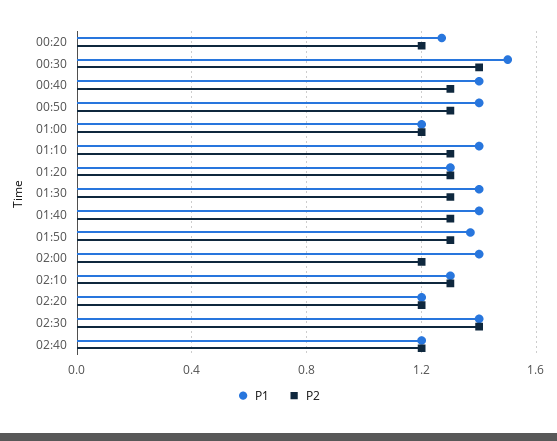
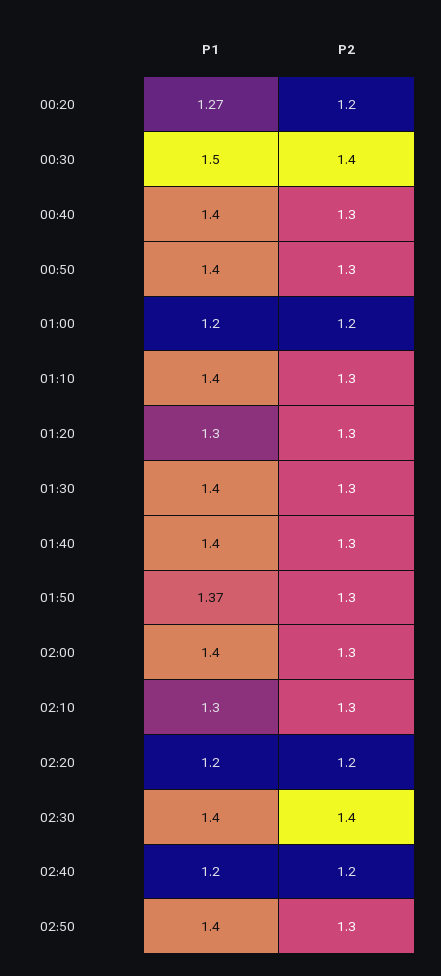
P2, 02:00: 1.2 -> 1.3
P1, 02:50: none -> 1.4
P2, 02:50: none -> 1.3

